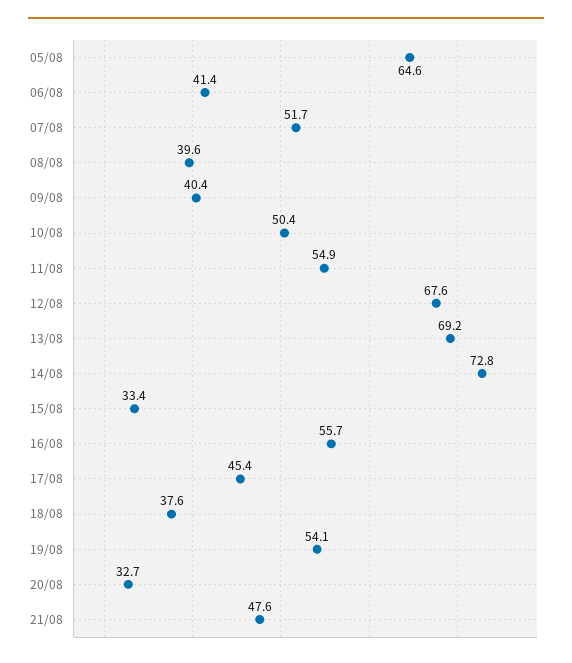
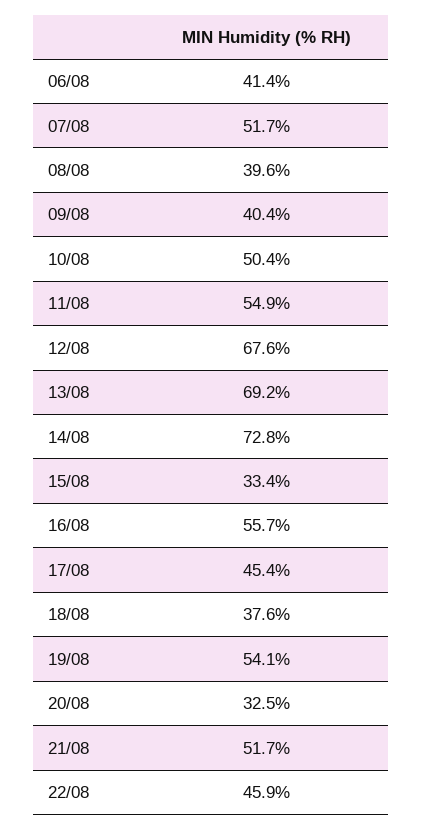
05/08: 64.6 -> none
20/08: 32.7 -> 32.5
21/08: 47.6 -> 51.7
22/08: none -> 45.9

